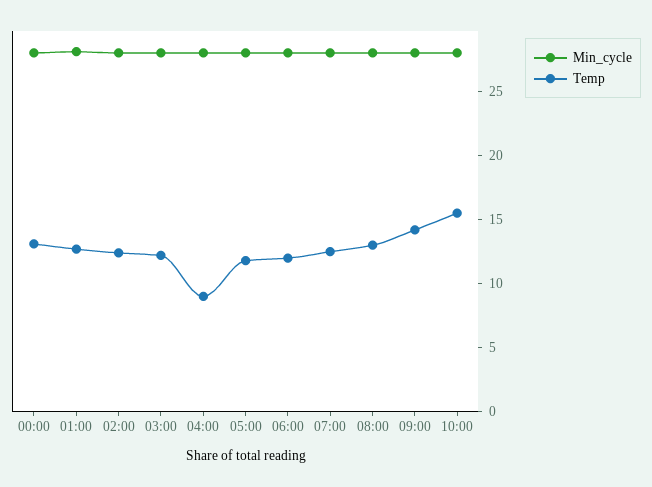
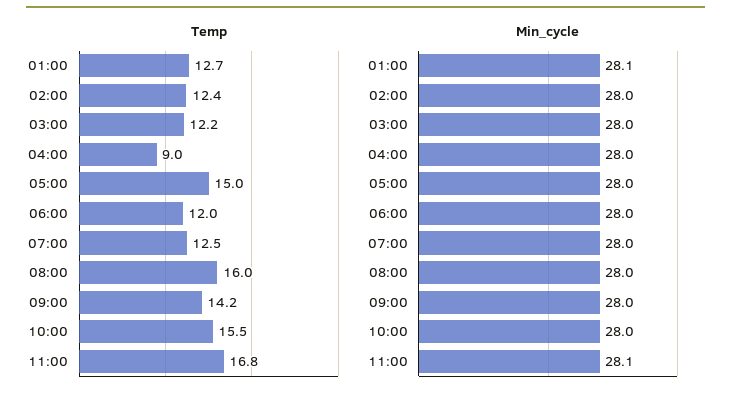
Min_cycle, 00:00: 28 -> none
Temp, 00:00: 13 -> none
Temp, 05:00: 12 -> 15
Temp, 08:00: 13 -> 16
Temp, 11:00: none -> 16.8
Min_cycle, 11:00: none -> 28.1

